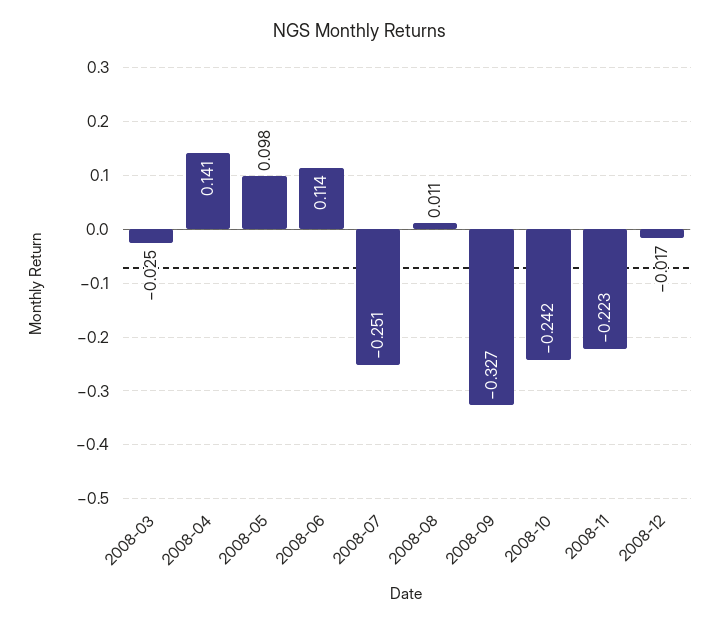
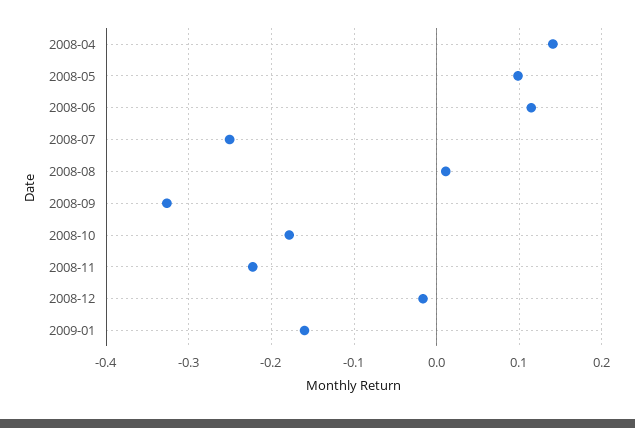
2008-03: -0.025 -> none
2008-10: -0.242 -> -0.18
2009-01: none -> -0.16

